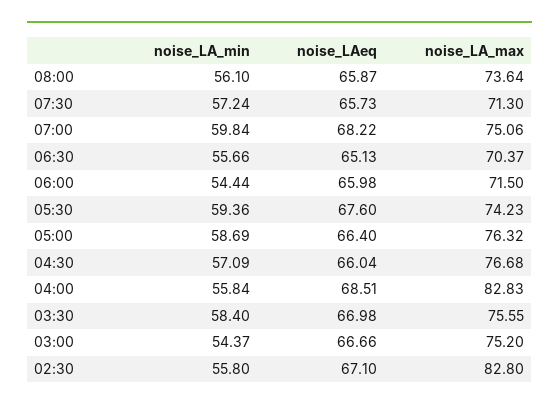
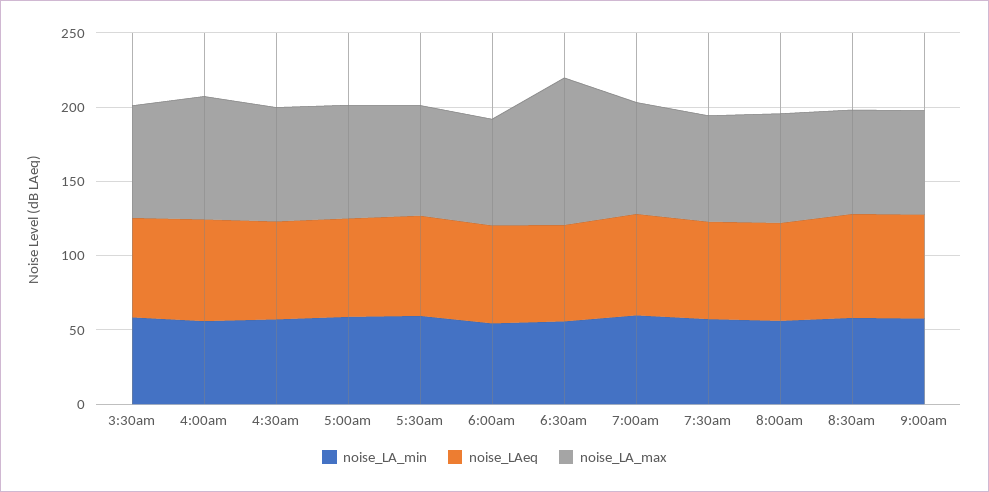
noise_LA_max, 06:30: 70.37 -> 100
noise_LA_min, 03:00: 54.37 -> none
noise_LAeq, 03:00: 66.66 -> none
noise_LA_max, 03:00: 75.2 -> none
noise_LA_min, 02:30: 55.8 -> none
noise_LAeq, 02:30: 67.1 -> none
noise_LA_max, 02:30: 82.8 -> none
noise_LA_min, 8:30am: none -> 60
noise_LAeq, 8:30am: none -> 70
noise_LA_max, 8:30am: none -> 70
noise_LA_min, 9:00am: none -> 60
noise_LAeq, 9:00am: none -> 70
noise_LA_max, 9:00am: none -> 70

